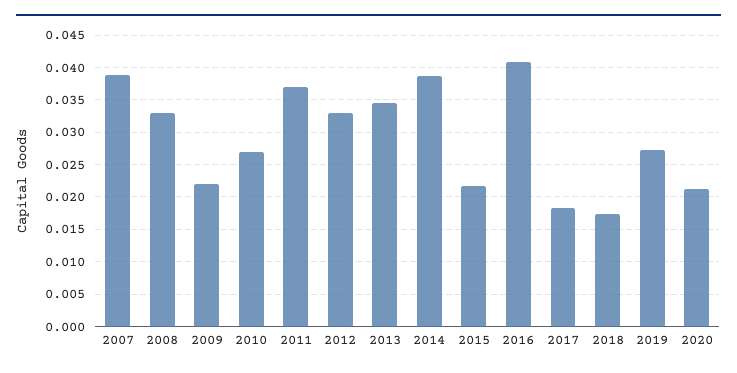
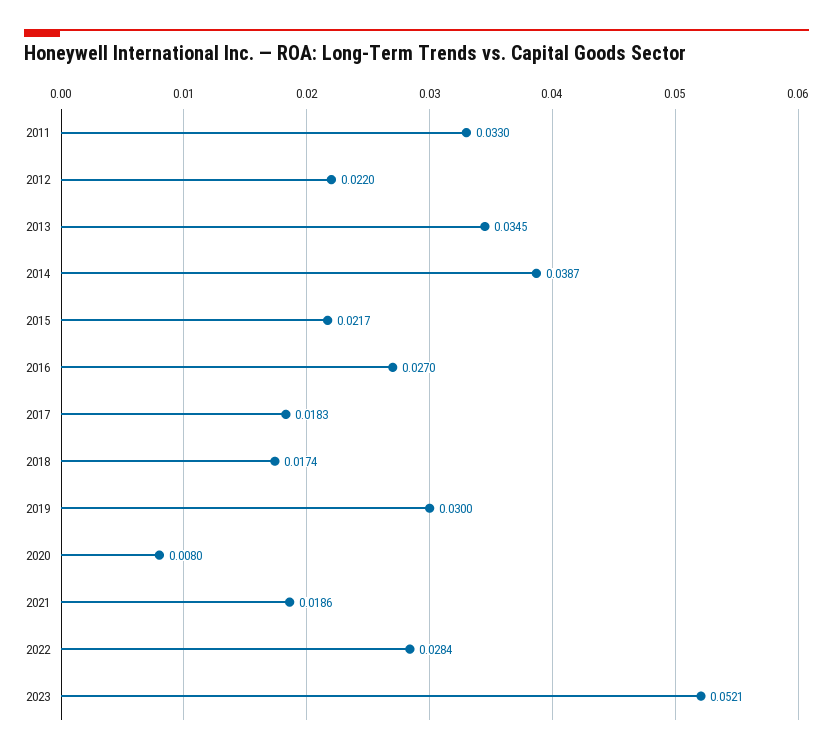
2007: 0.039 -> none
2008: 0.033 -> none
2009: 0.022 -> none
2010: 0.027 -> none
2011: 0.037 -> 0.033
2012: 0.033 -> 0.022
2016: 0.041 -> 0.027
2019: 0.027 -> 0.03
2020: 0.021 -> 0.008
2021: none -> 0.0186
2022: none -> 0.0284
2023: none -> 0.0521

